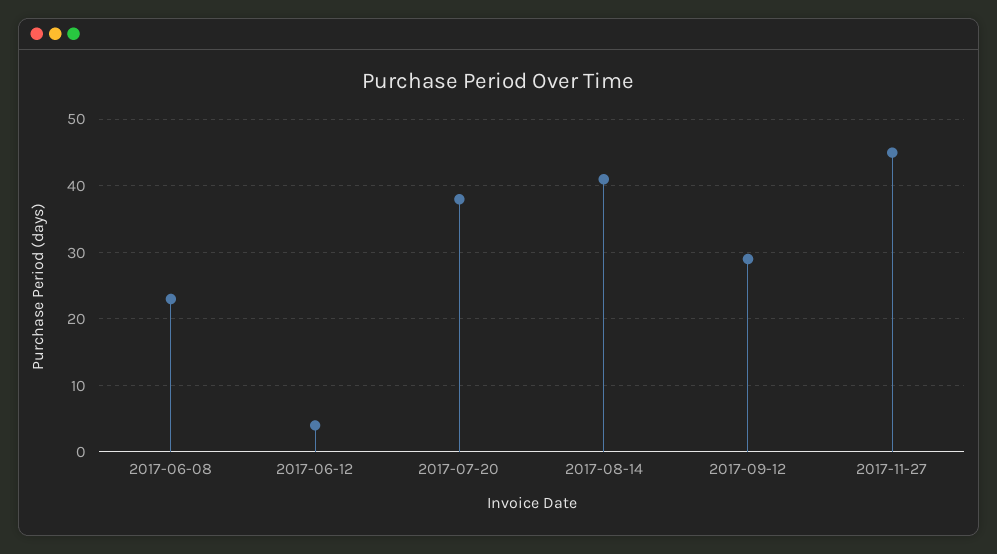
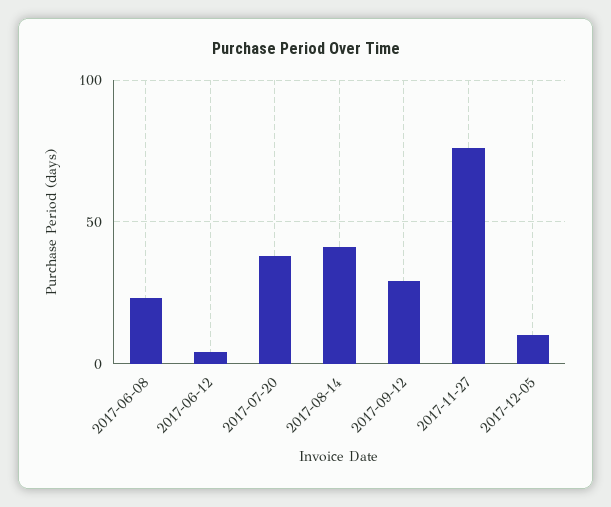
2017-11-27: 45 -> 75
2017-12-05: none -> 10

